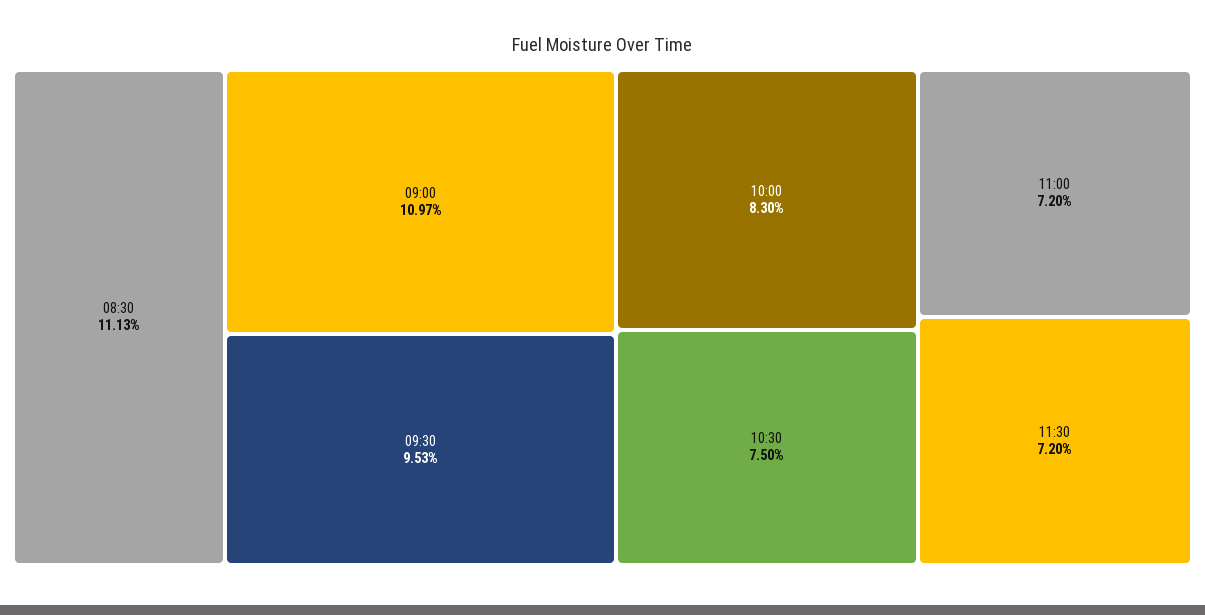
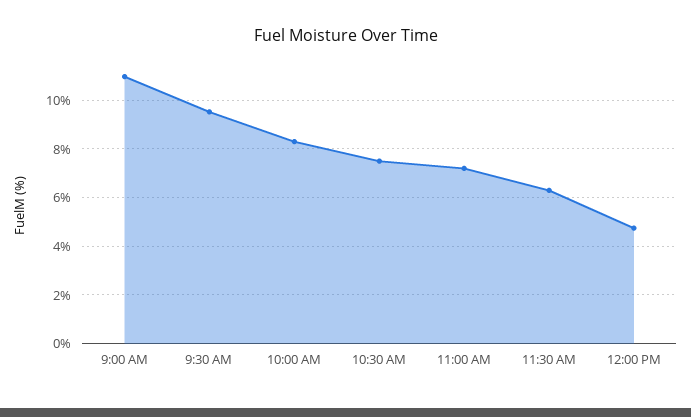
08:30: 11.13 -> none
11:30: 7.2 -> 6.25
12:00 PM: none -> 4.75

